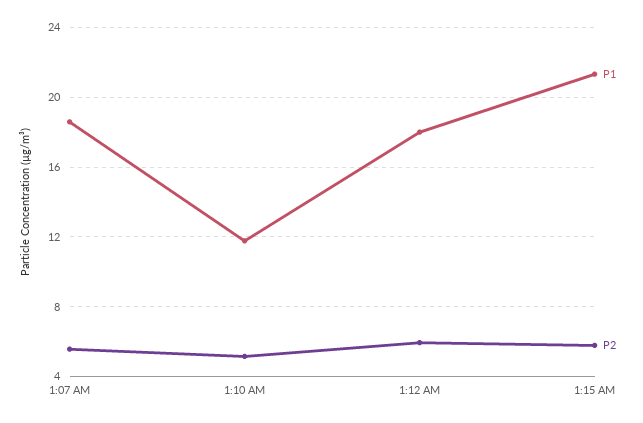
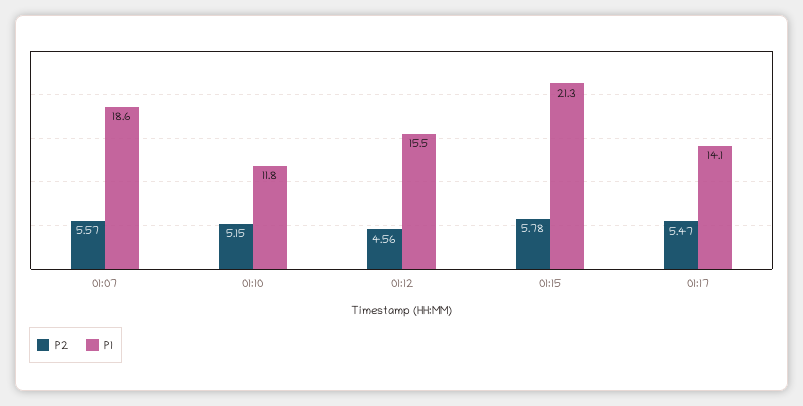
P1, 1:12 AM: 18 -> 15.5
P2, 1:12 AM: 6 -> 4.56
P2, 01:17: none -> 5.47
P1, 01:17: none -> 14.1

